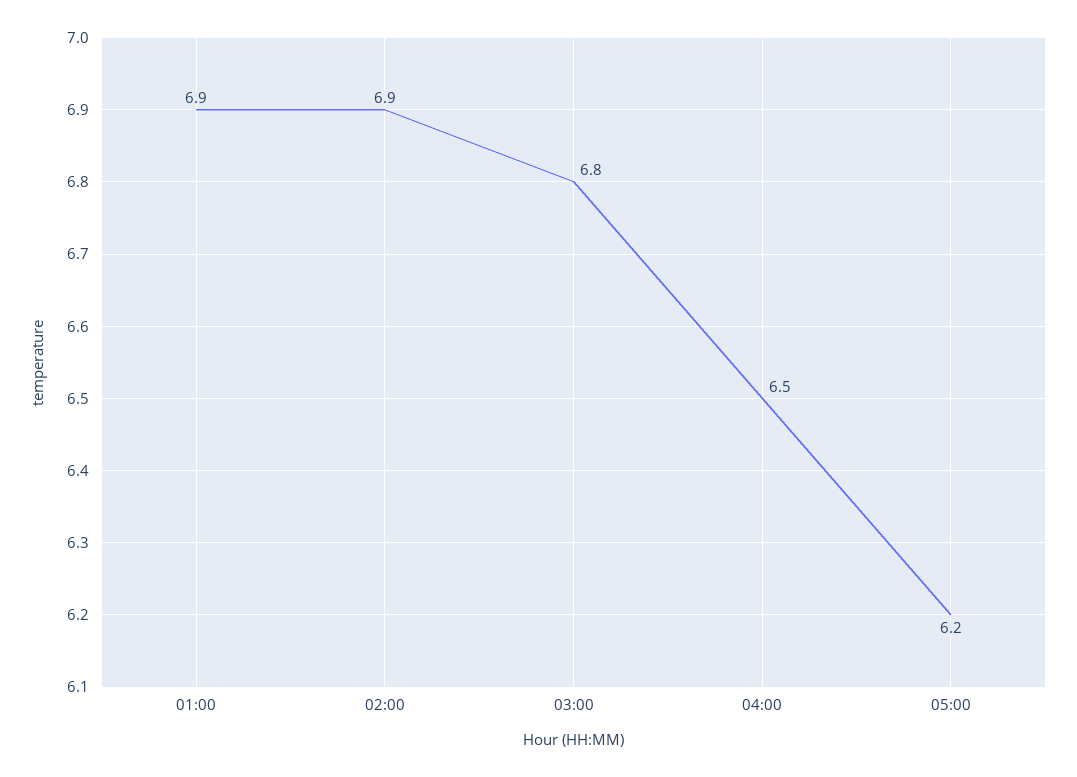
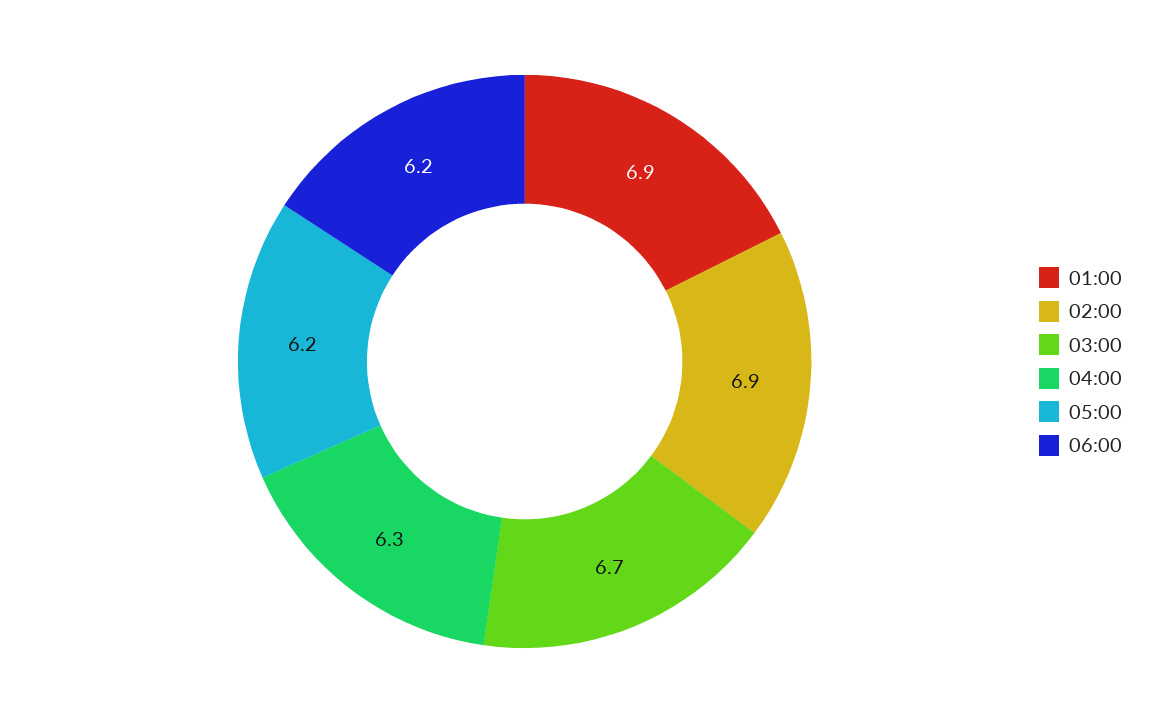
03:00: 6.8 -> 6.7
04:00: 6.5 -> 6.3
06:00: none -> 6.2

